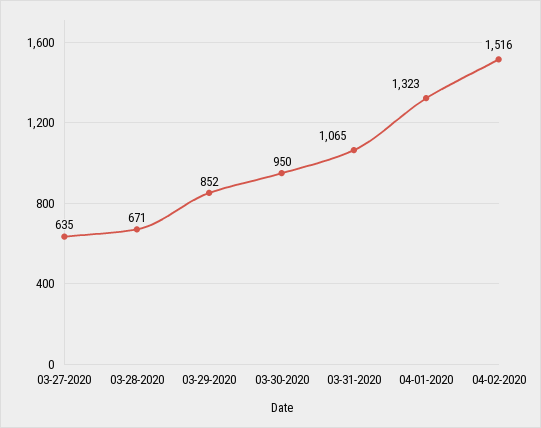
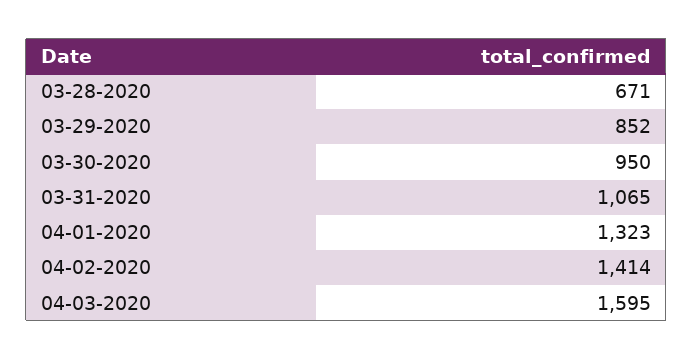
03-27-2020: 635 -> none
04-02-2020: 1516 -> 1414
04-03-2020: none -> 1595

